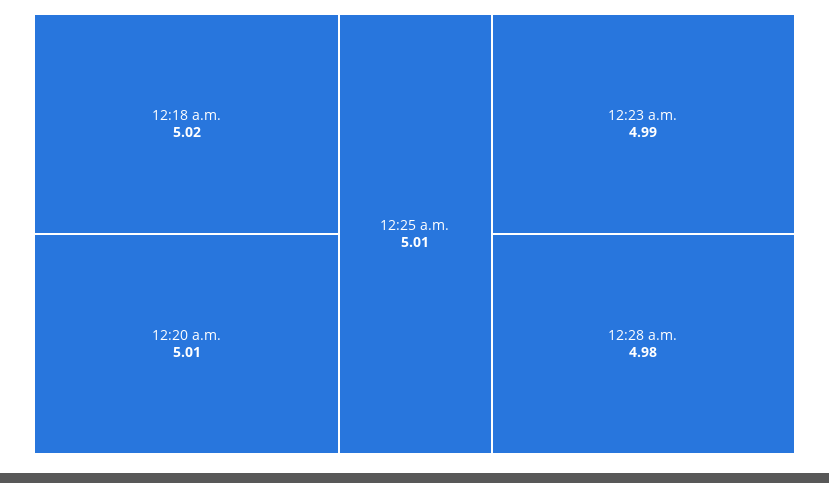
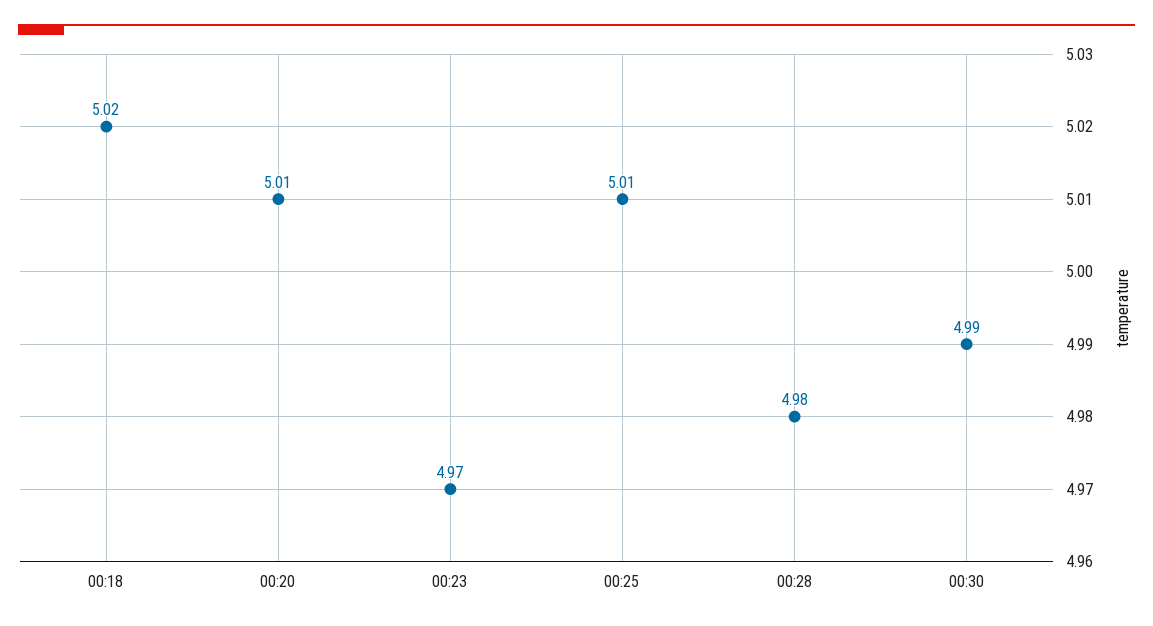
12:23 a.m.: 4.99 -> 4.97
00:30: none -> 4.99

